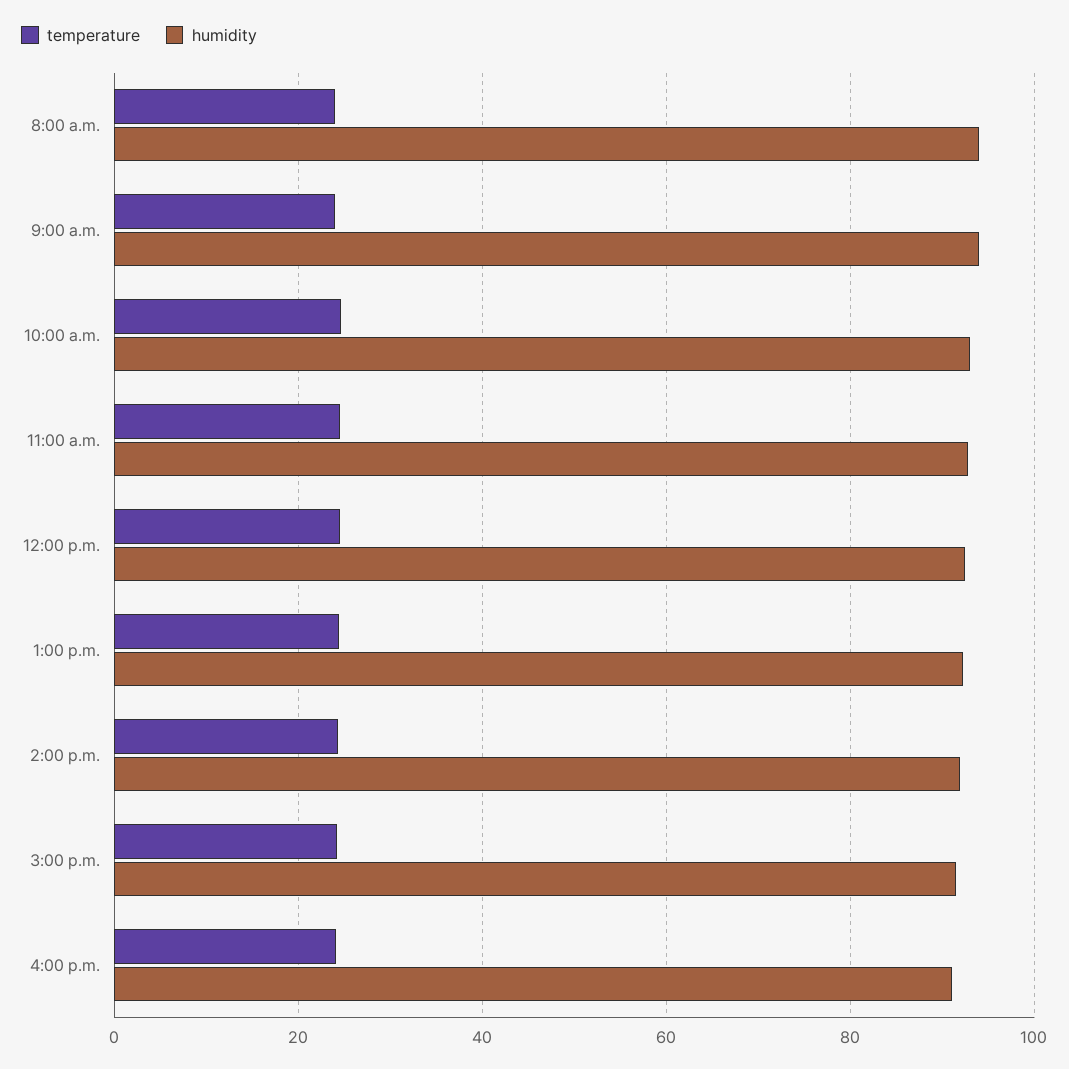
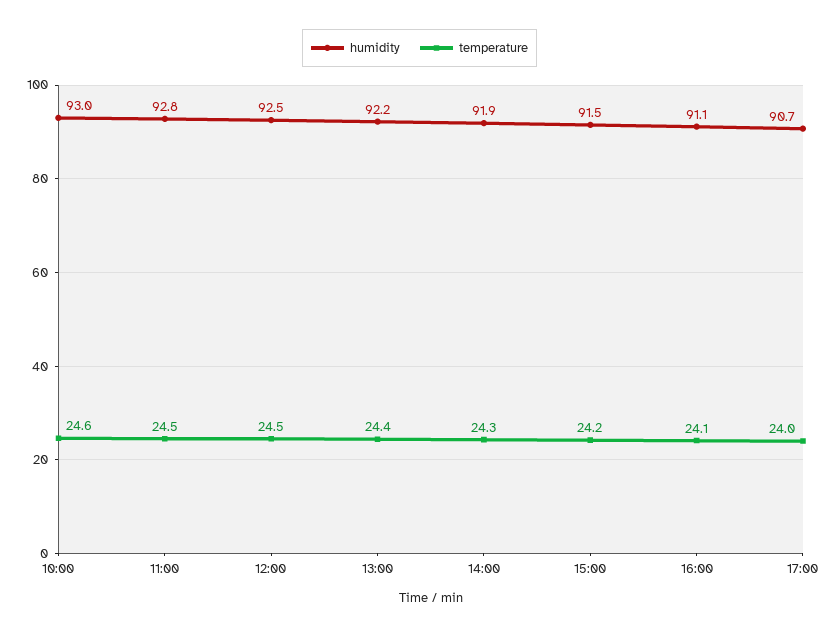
temperature, 8:00 a.m.: 24 -> none
humidity, 8:00 a.m.: 94 -> none
temperature, 9:00 a.m.: 24 -> none
humidity, 9:00 a.m.: 94 -> none
humidity, 17:00: none -> 90.7
temperature, 17:00: none -> 24

